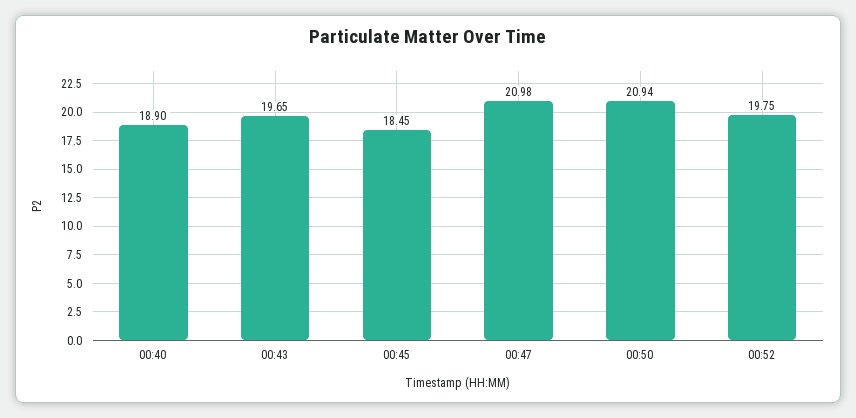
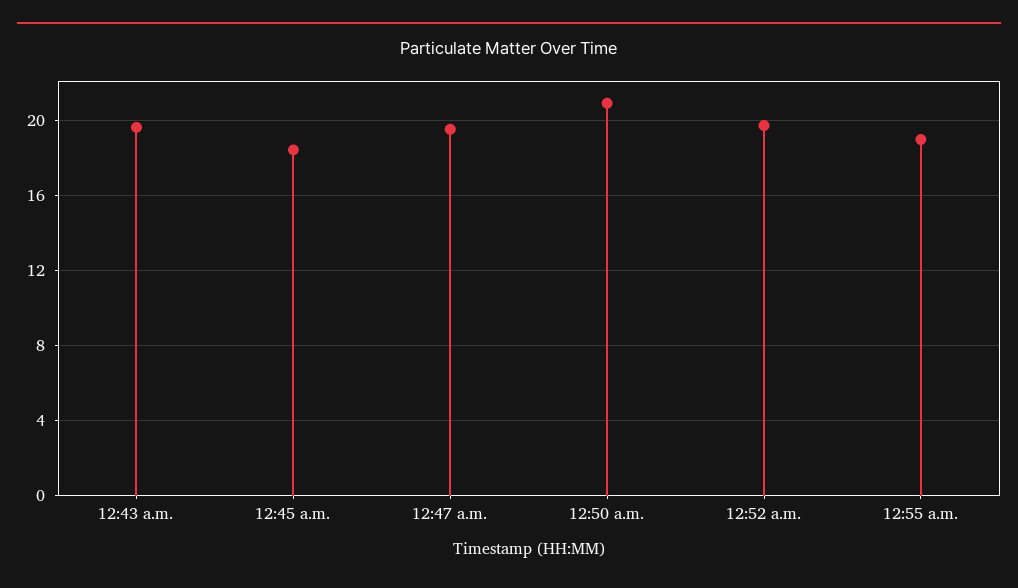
00:40: 18.9 -> none
00:47: 20.98 -> 19.5
12:55 a.m.: none -> 19

